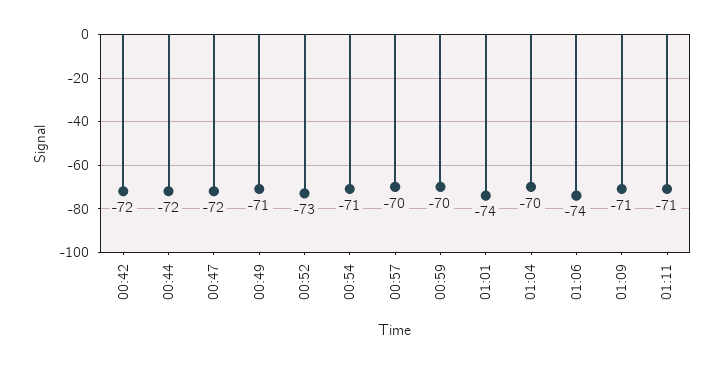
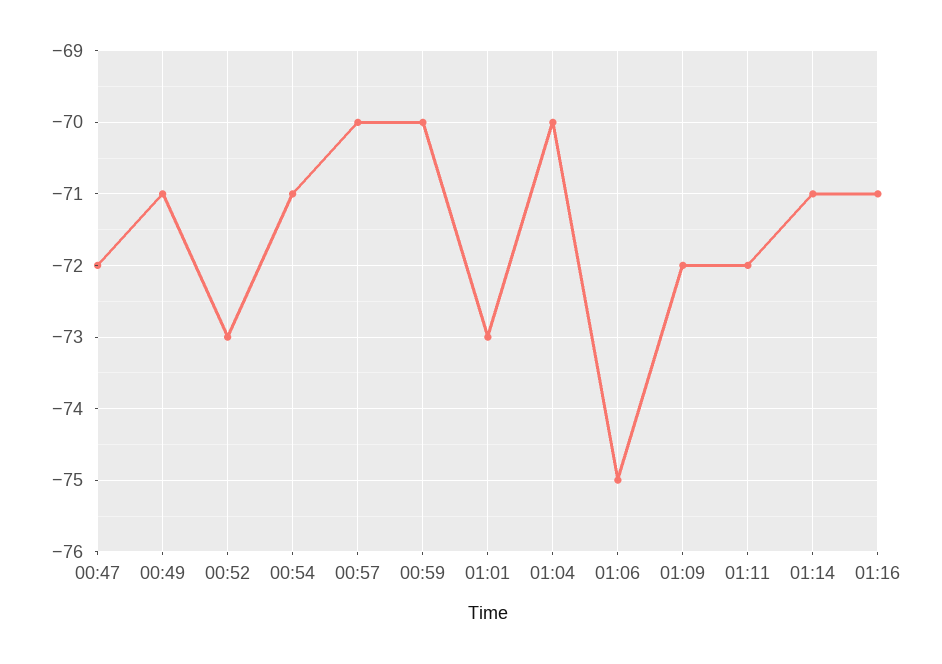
00:42: -72 -> none
00:44: -72 -> none
01:01: -74 -> -73
01:06: -74 -> -75
01:09: -71 -> -72
01:11: -71 -> -72
01:14: none -> -71
01:16: none -> -71

